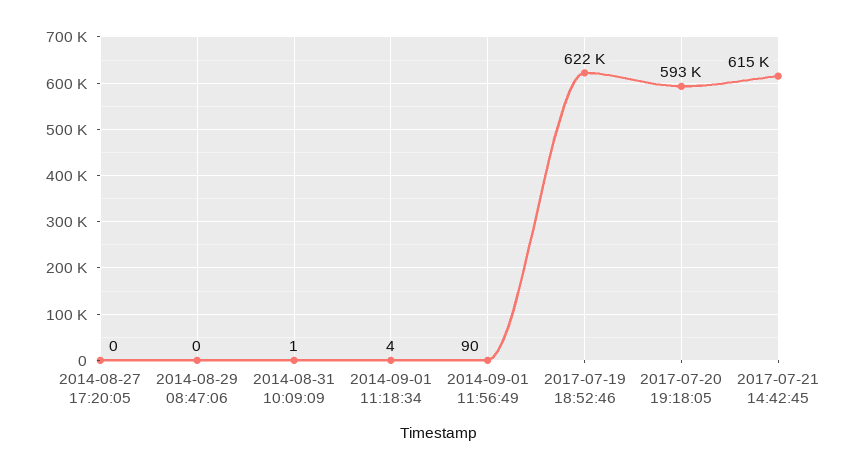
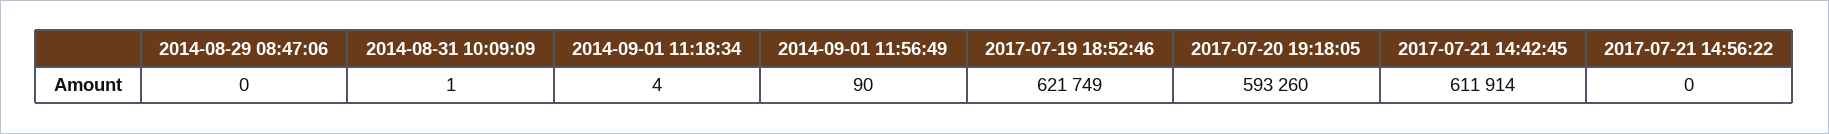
2014-08-27 17:20:05: 0 -> none
2017-07-21 14:42:45: 615000 -> 611914
2017-07-21 14:56:22: none -> 0

